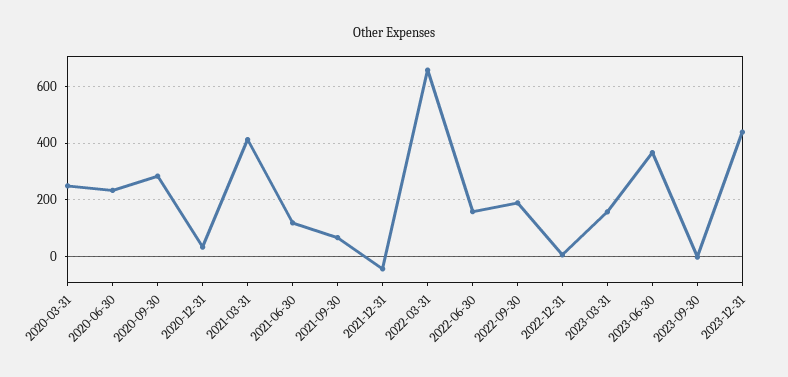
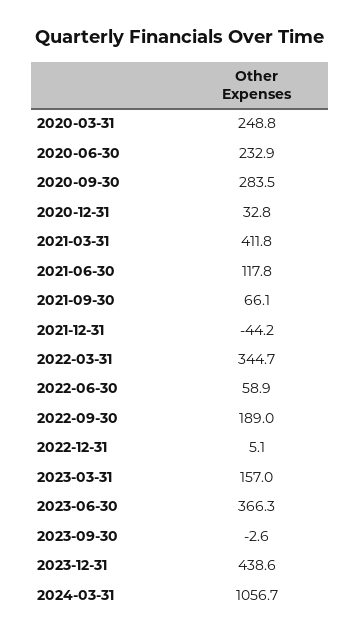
2022-03-31: 650 -> 344.7
2022-06-30: 150 -> 58.9
2024-03-31: none -> 1056.7

